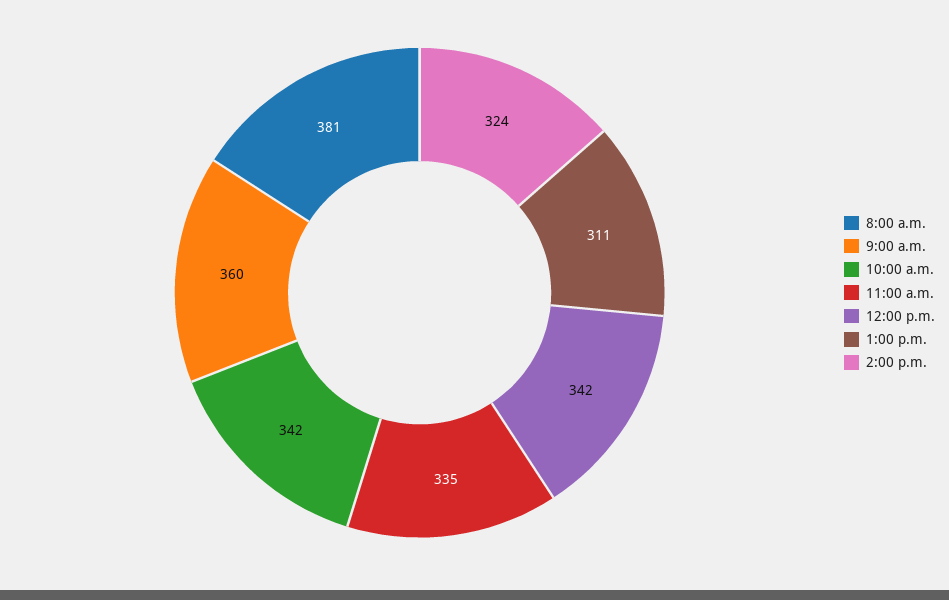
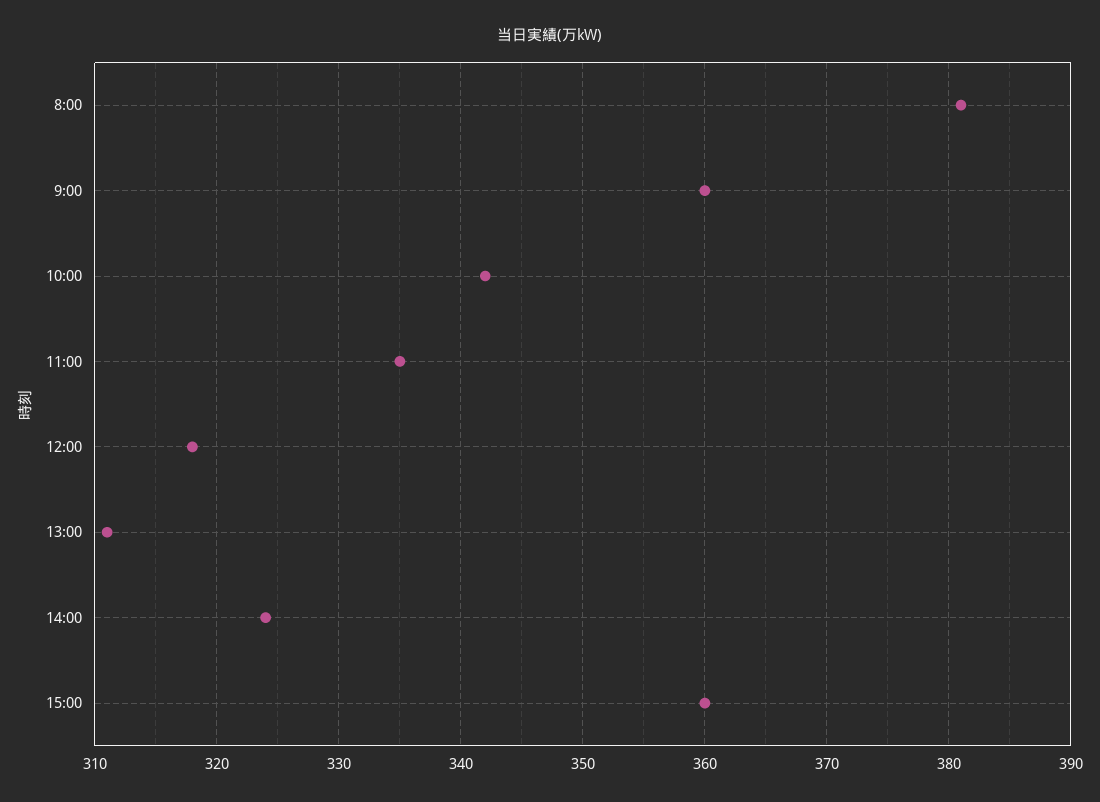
12:00 p.m.: 342 -> 318
15:00: none -> 360

